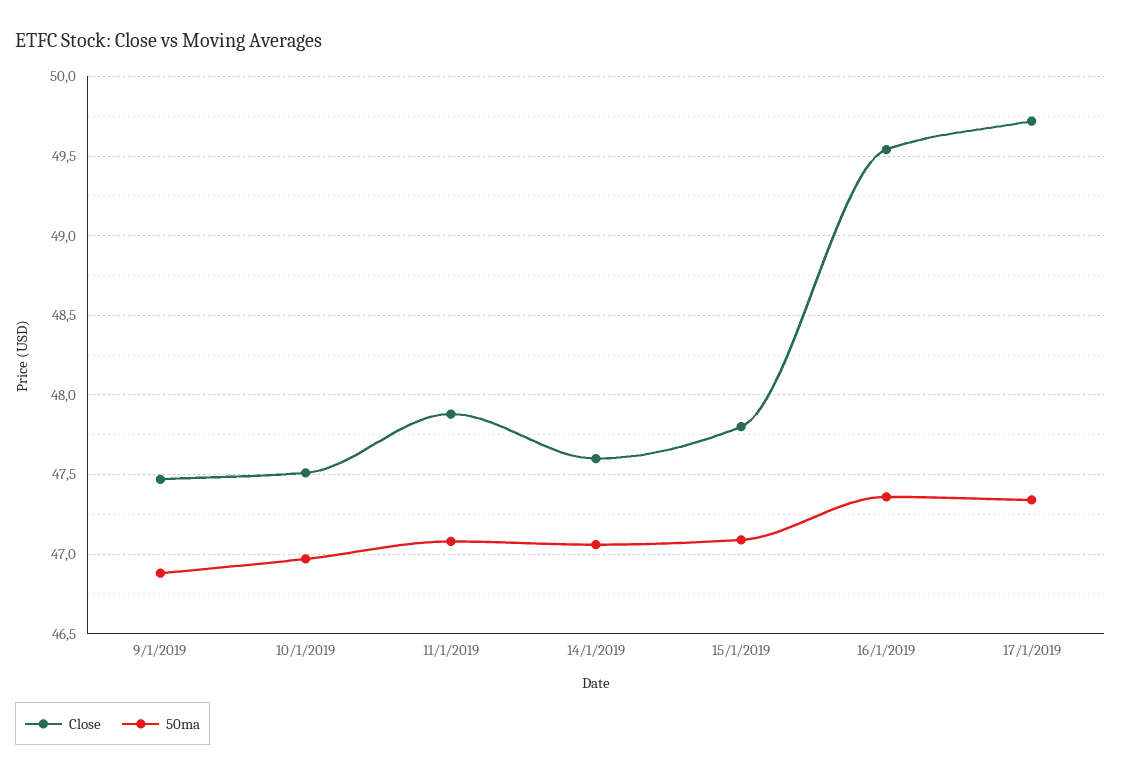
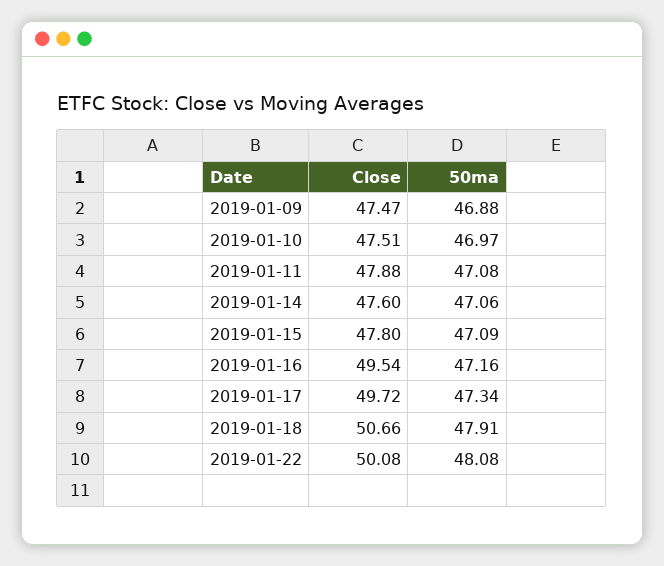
50ma, 16/1/2019: 47.35 -> 47.16
Close, 2019-01-18: none -> 50.66
50ma, 2019-01-18: none -> 47.91
Close, 2019-01-22: none -> 50.08
50ma, 2019-01-22: none -> 48.08

